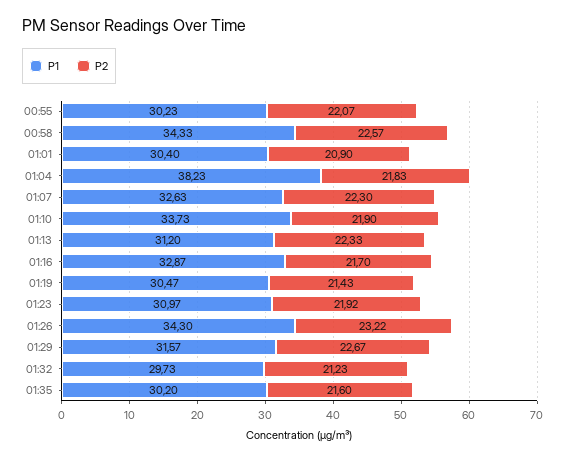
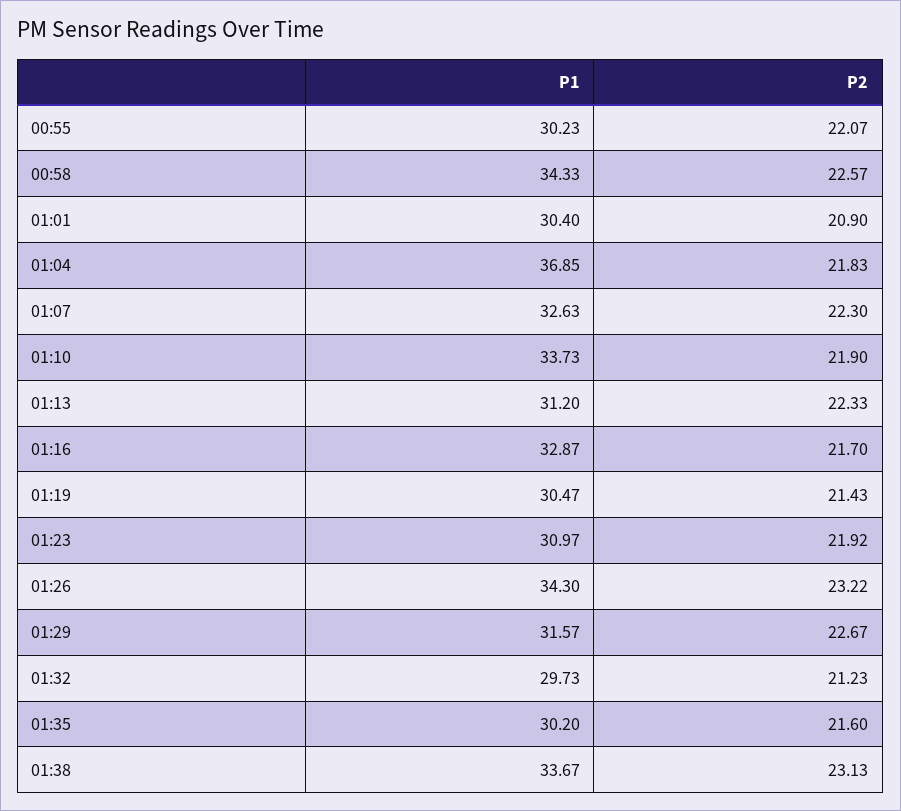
P1, 01:04: 38.23 -> 36.85
P1, 01:38: none -> 33.67
P2, 01:38: none -> 23.13

